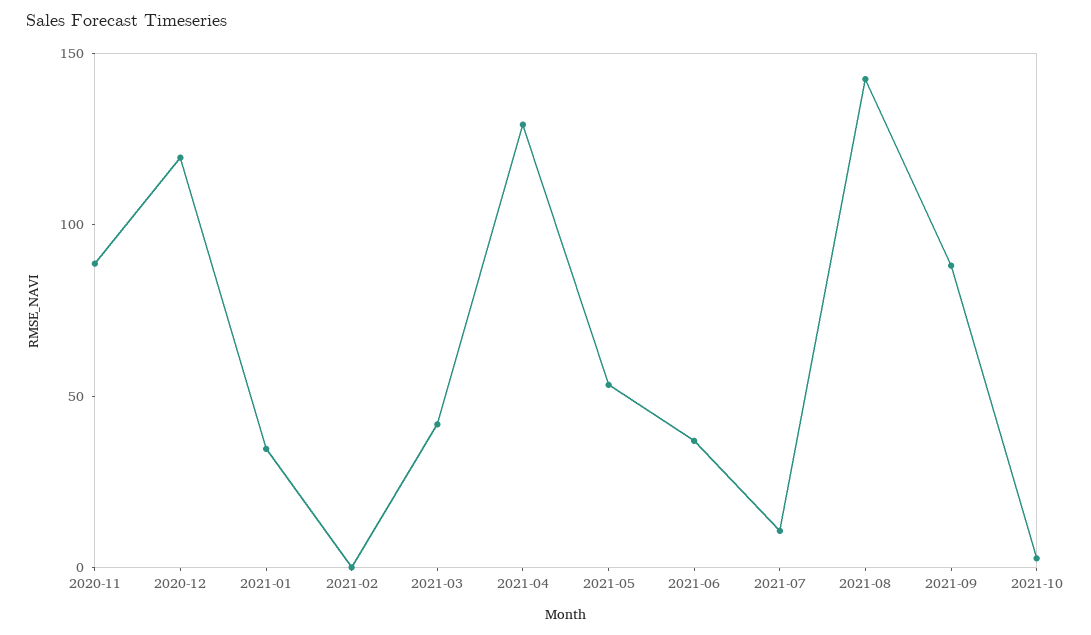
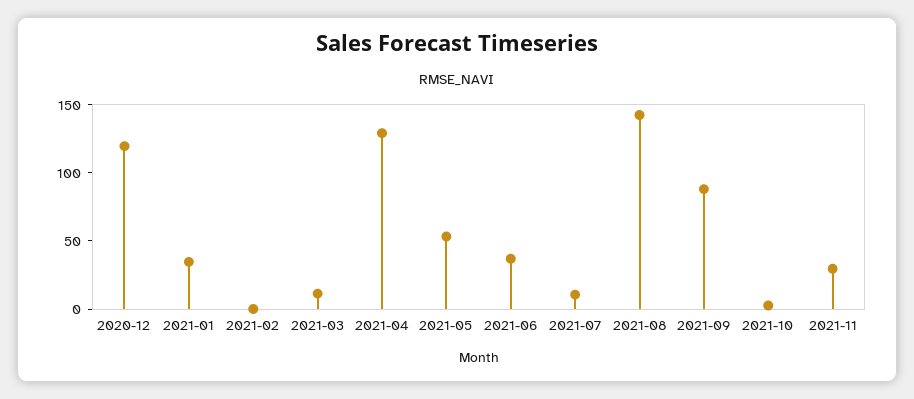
2020-11: 90 -> none
2021-03: 40 -> 10
2021-11: none -> 30

